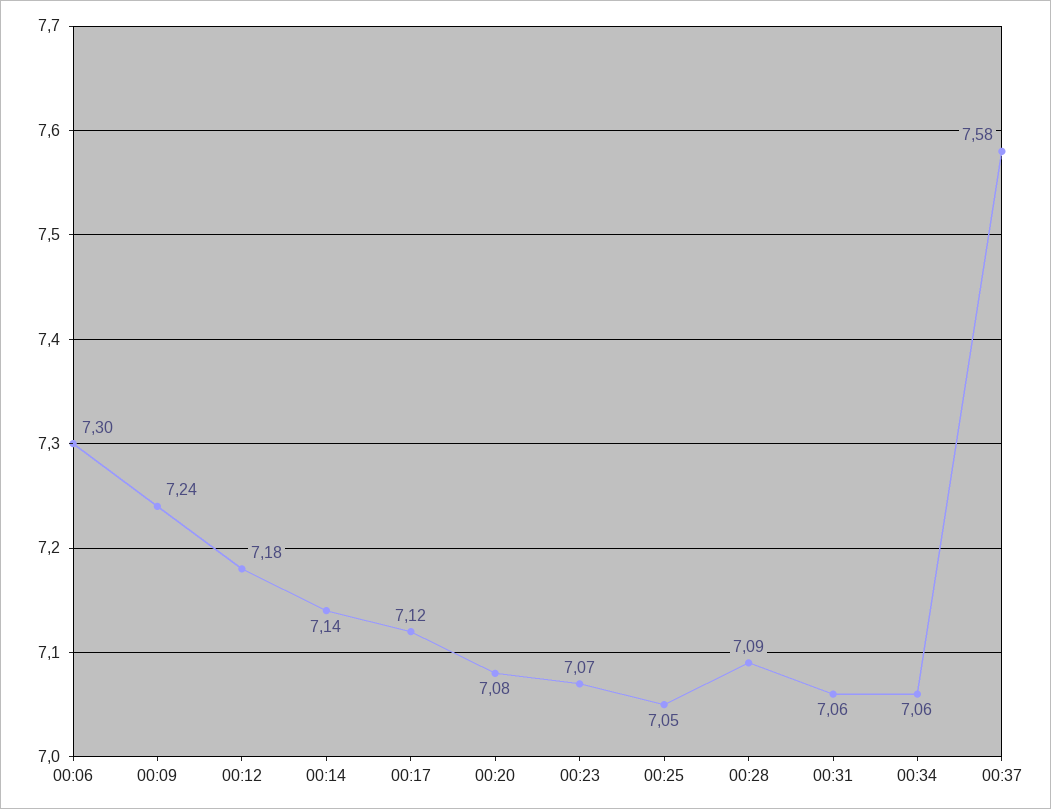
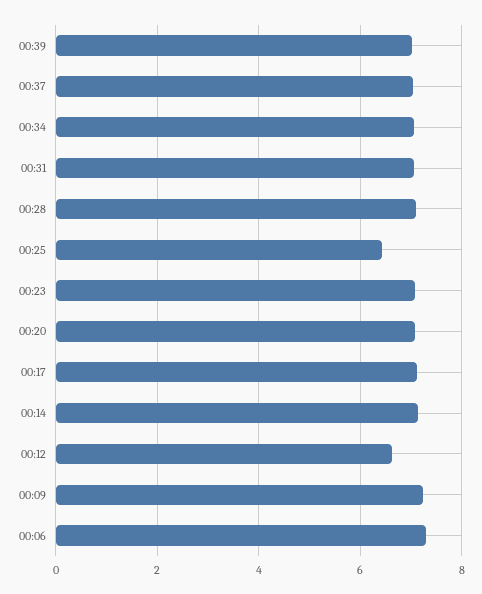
00:12: 7.18 -> 6.6
00:25: 7.05 -> 6.4
00:37: 7.58 -> 7
00:39: none -> 7

